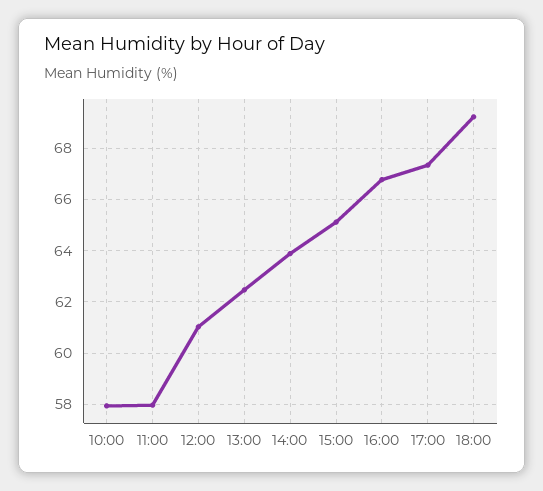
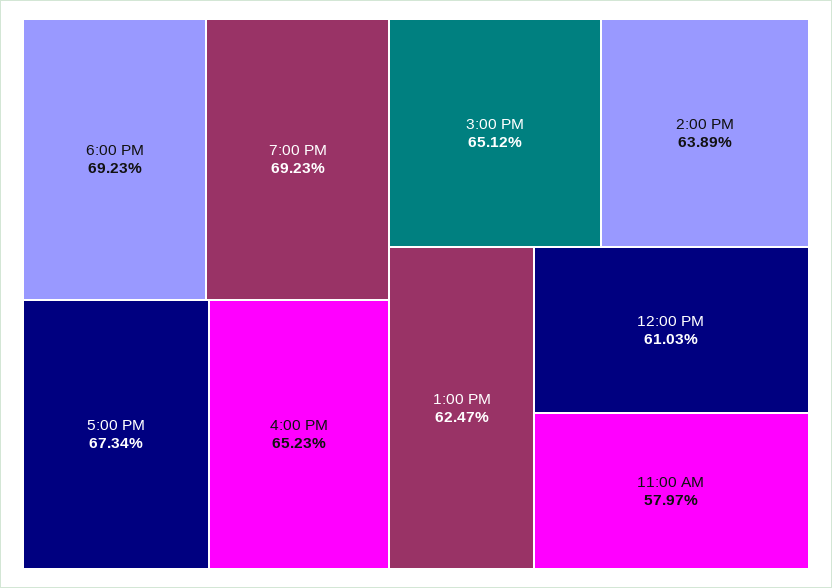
10:00: 58 -> none
16:00: 66.75 -> 65.23
7:00 PM: none -> 69.23

